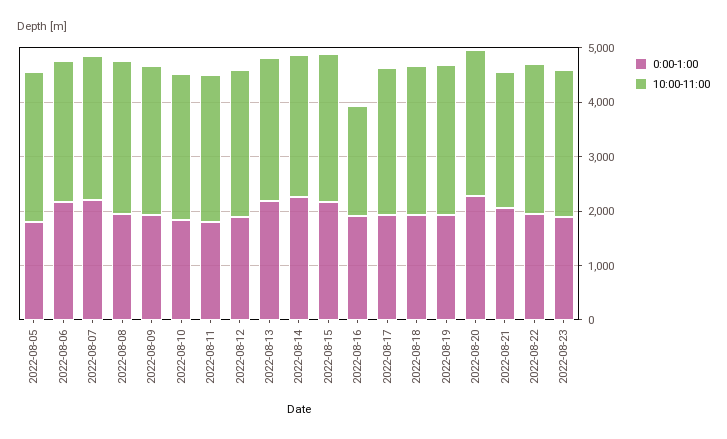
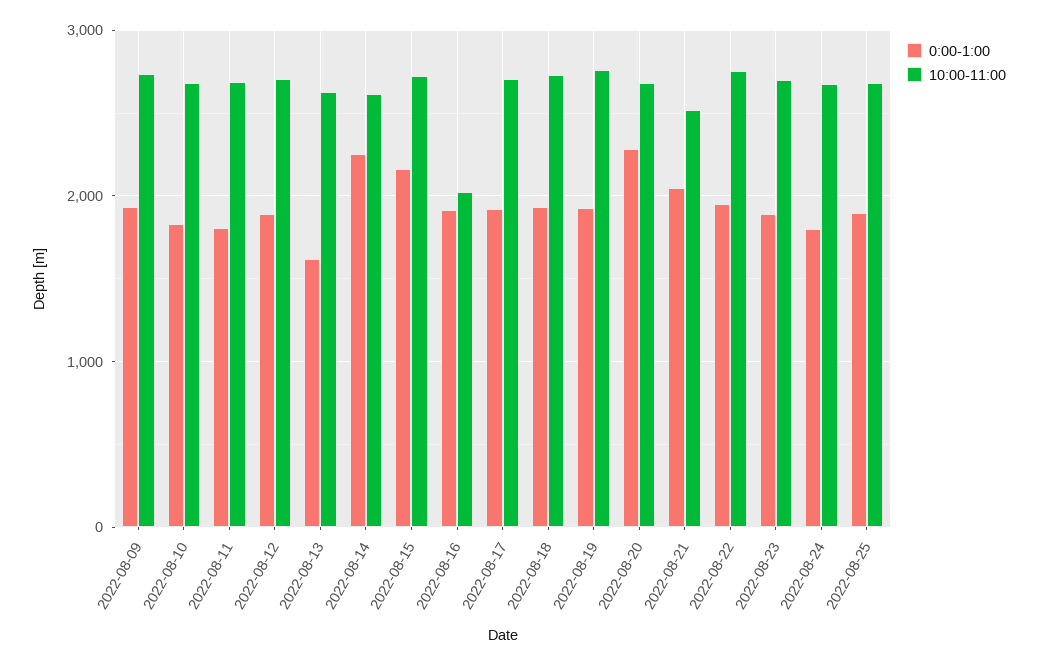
0:00-1:00, 2022-08-05: 1800 -> none
10:00-11:00, 2022-08-05: 2800 -> none
0:00-1:00, 2022-08-06: 2200 -> none
10:00-11:00, 2022-08-06: 2600 -> none
0:00-1:00, 2022-08-07: 2200 -> none
10:00-11:00, 2022-08-07: 2600 -> none
0:00-1:00, 2022-08-08: 2000 -> none
10:00-11:00, 2022-08-08: 2800 -> none
0:00-1:00, 2022-08-13: 2200 -> 1600
0:00-1:00, 2022-08-24: none -> 1800
10:00-11:00, 2022-08-24: none -> 2700
0:00-1:00, 2022-08-25: none -> 1900
10:00-11:00, 2022-08-25: none -> 2700

